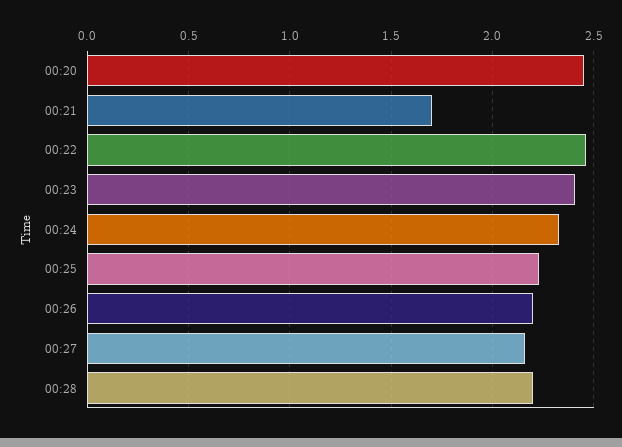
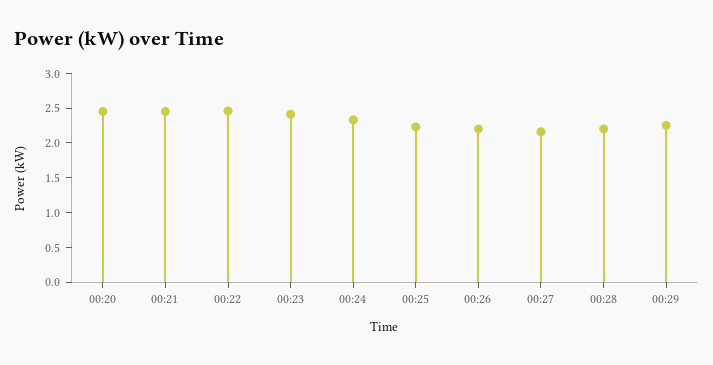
00:21: 1.7 -> 2.5
00:29: none -> 2.25

